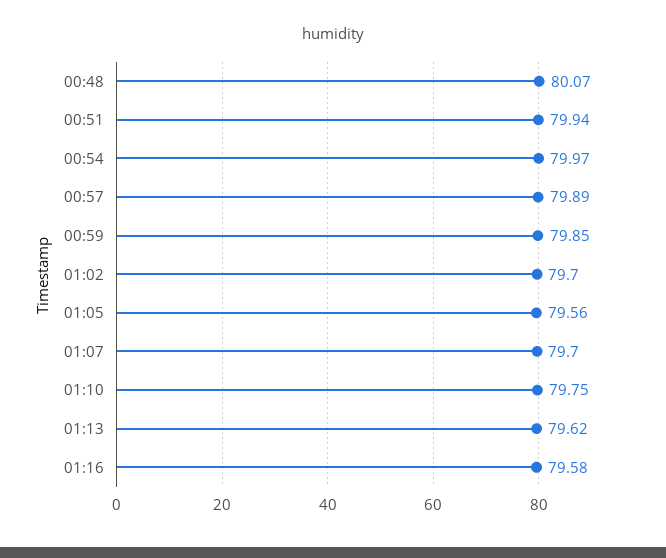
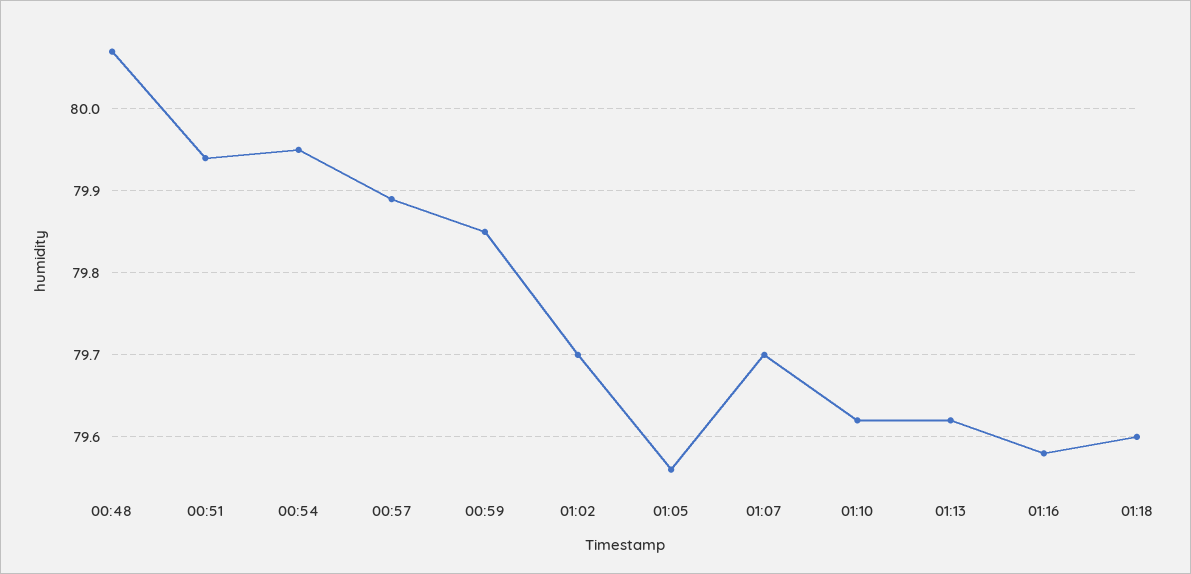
00:54: 79.97 -> 79.95
01:10: 79.75 -> 79.62
01:18: none -> 79.6

